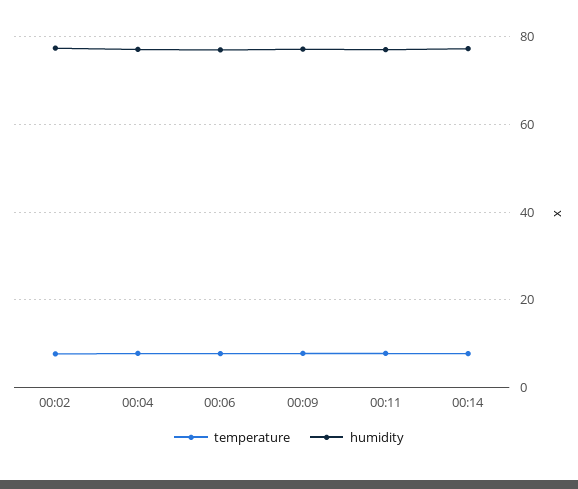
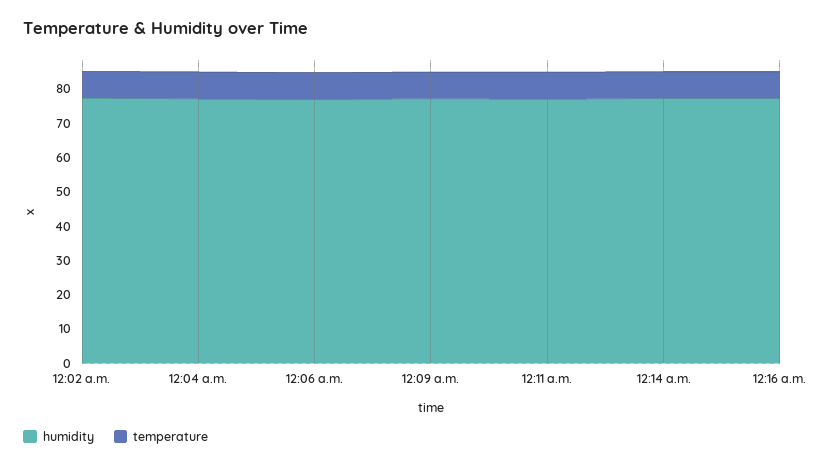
humidity, 12:16 a.m.: none -> 77.5
temperature, 12:16 a.m.: none -> 7.5

